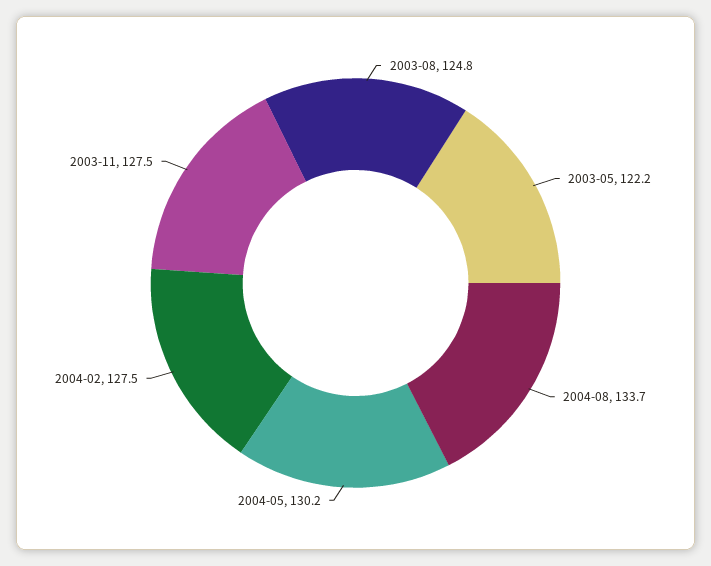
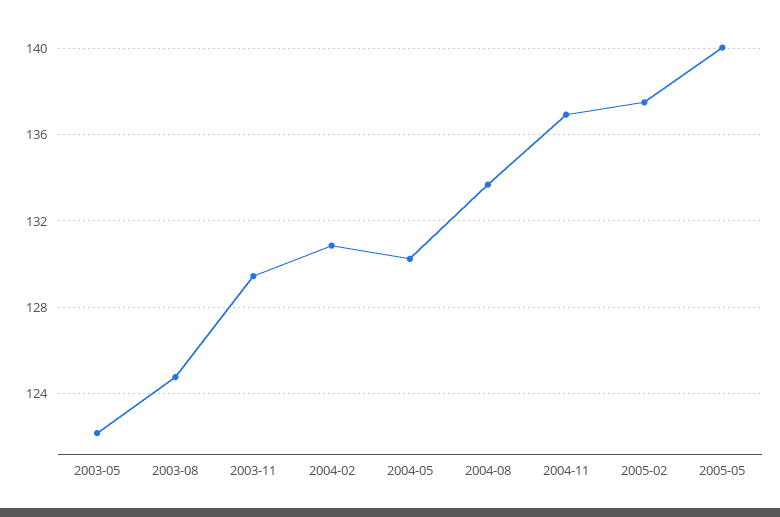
2004-02: 127.5 -> 131
2003-11: 127.5 -> 129.5
2004-11: none -> 137
2005-02: none -> 137.5
2005-05: none -> 140

